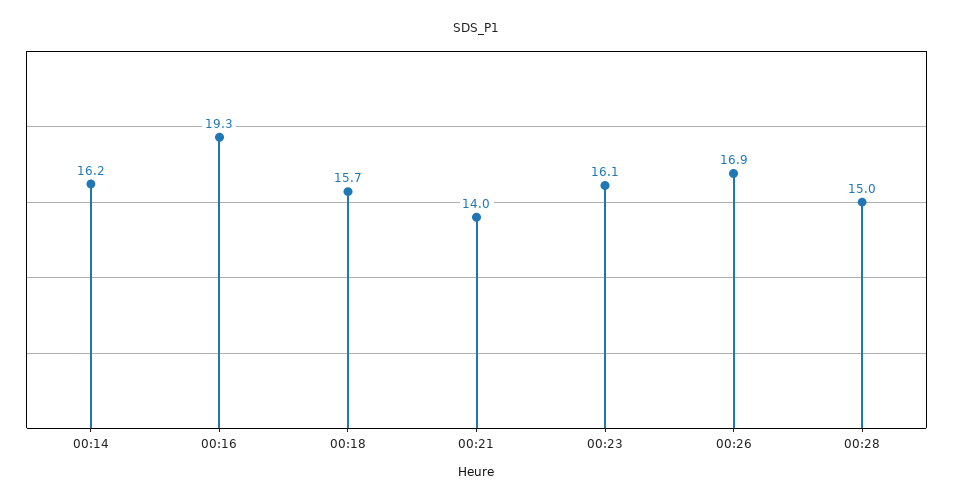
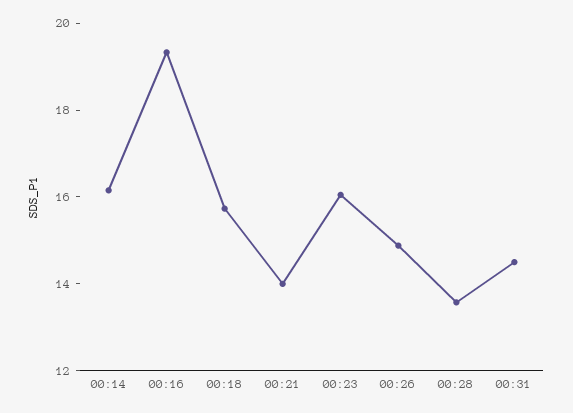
00:26: 16.9 -> 15
00:28: 15 -> 13.5
00:31: none -> 14.5

